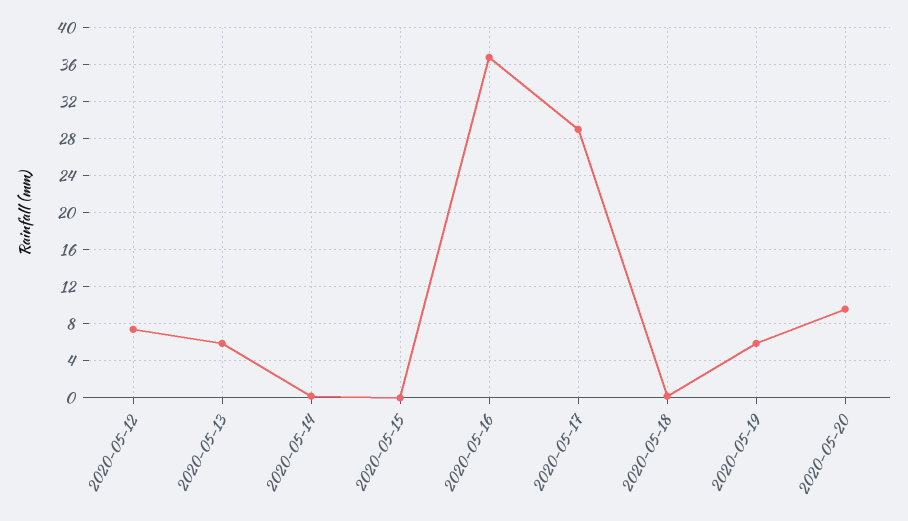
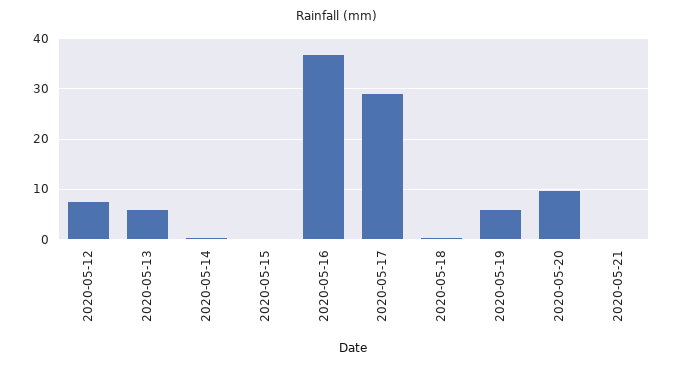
2020-05-21: none -> 0

